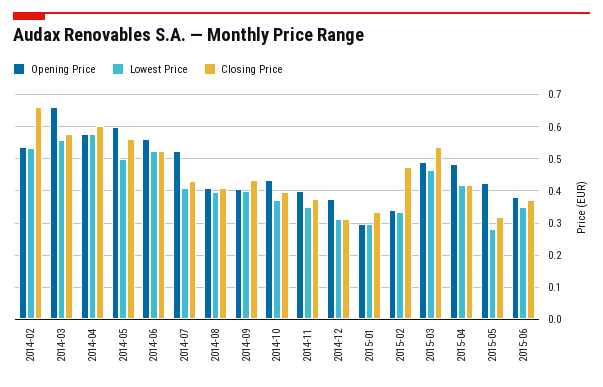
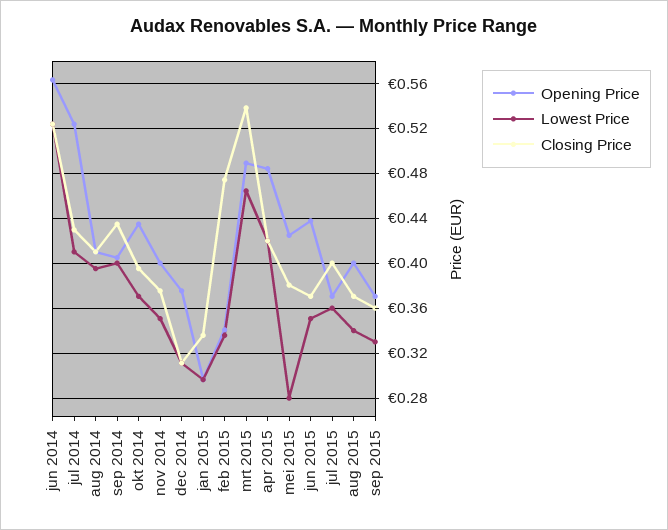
Opening Price, 2014-02: 0.54 -> none
Lowest Price, 2014-02: 0.54 -> none
Closing Price, 2014-02: 0.66 -> none
Opening Price, 2014-03: 0.66 -> none
Lowest Price, 2014-03: 0.56 -> none
Closing Price, 2014-03: 0.58 -> none
Opening Price, 2014-04: 0.58 -> none
Lowest Price, 2014-04: 0.58 -> none
Closing Price, 2014-04: 0.6 -> none
Opening Price, 2014-05: 0.6 -> none
Lowest Price, 2014-05: 0.5 -> none
Closing Price, 2014-05: 0.56 -> none
Closing Price, 2015-05: 0.32 -> 0.38
Opening Price, 2015-06: 0.38 -> 0.44
Opening Price, jul 2015: none -> 0.37
Lowest Price, jul 2015: none -> 0.36
Closing Price, jul 2015: none -> 0.4
Opening Price, aug 2015: none -> 0.4
Lowest Price, aug 2015: none -> 0.34
Closing Price, aug 2015: none -> 0.37
Opening Price, sep 2015: none -> 0.37
Lowest Price, sep 2015: none -> 0.33
Closing Price, sep 2015: none -> 0.36

